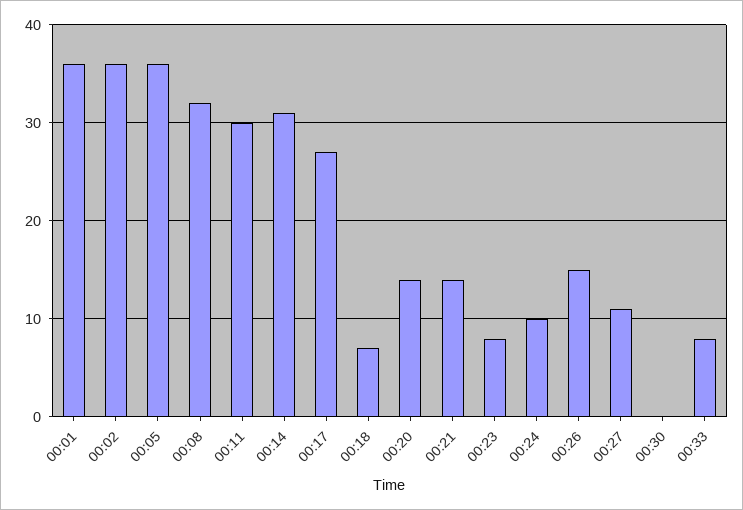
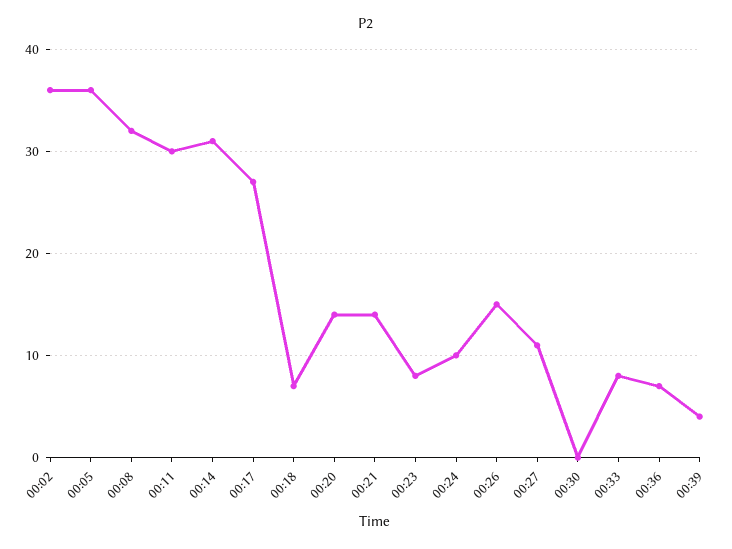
00:01: 36 -> none
00:36: none -> 7
00:39: none -> 4

